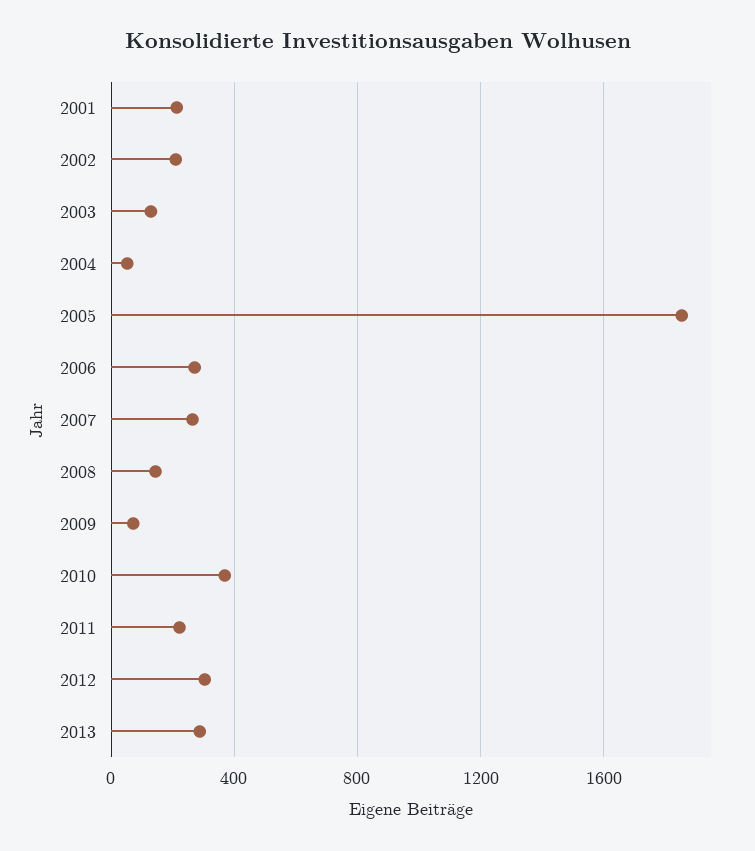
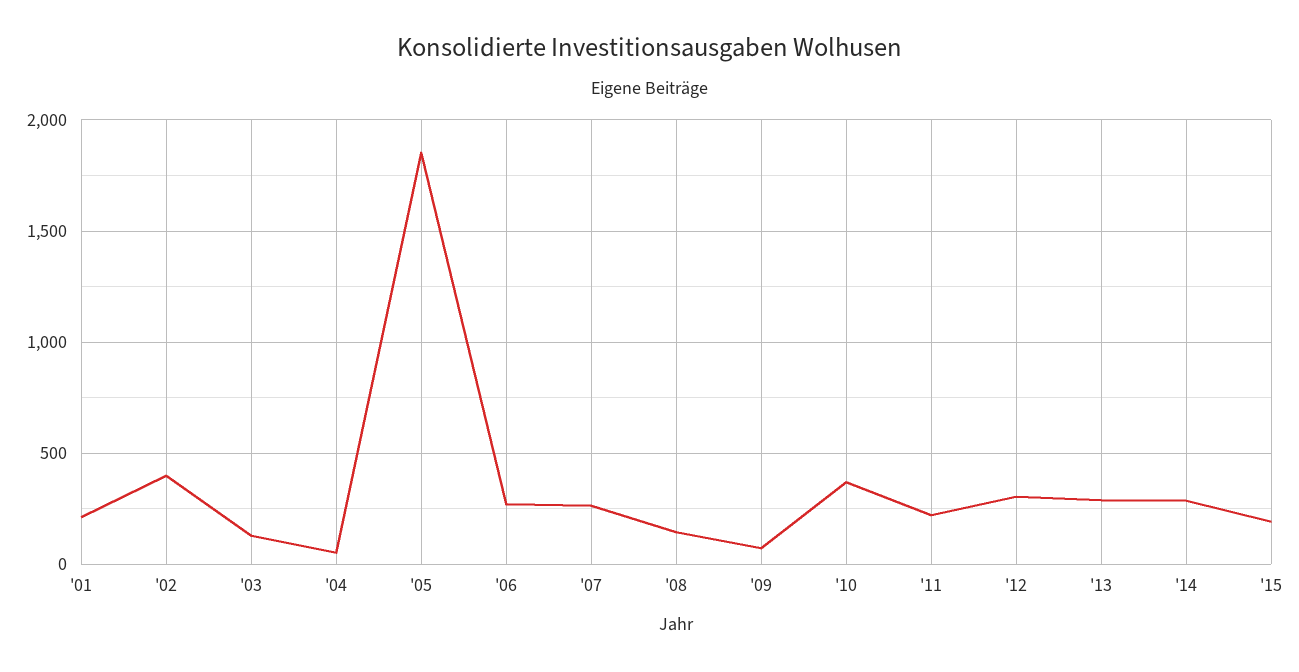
2002: 200 -> 400
'14: none -> 300
'15: none -> 200

